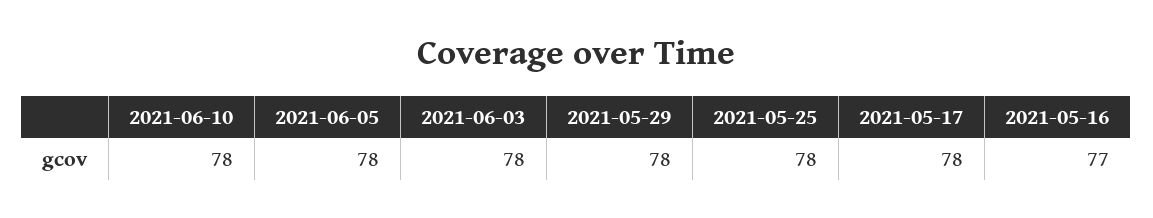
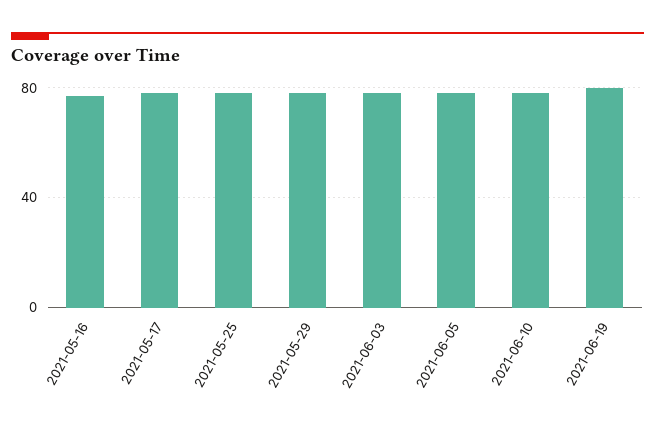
2021-06-19: none -> 80

